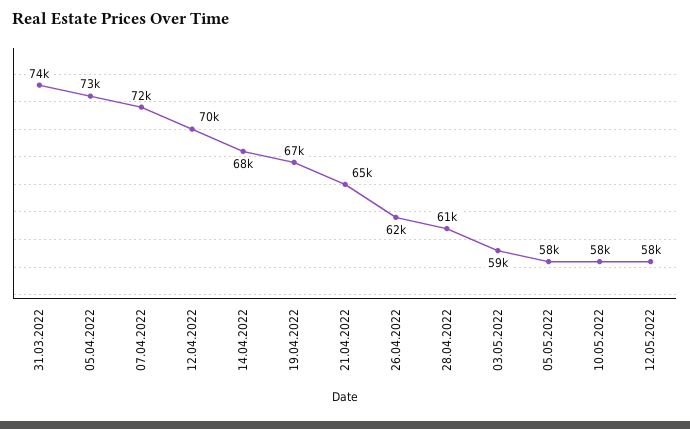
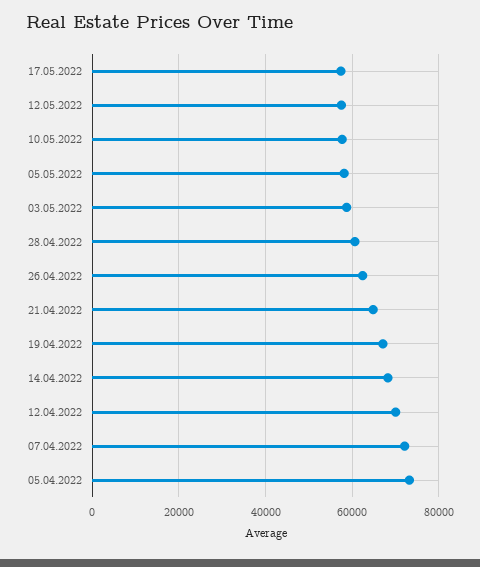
31.03.2022: 74000 -> none
17.05.2022: none -> 58000

